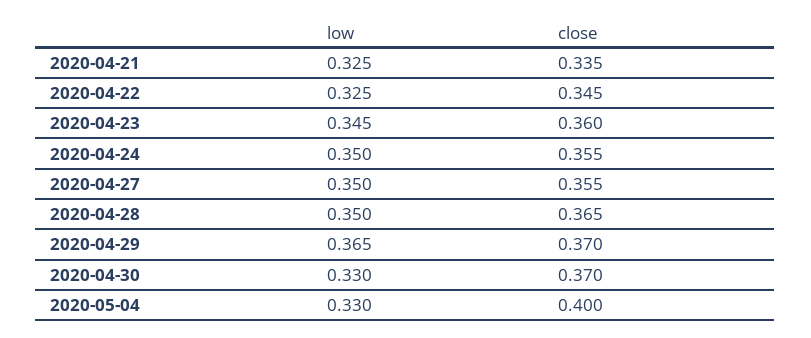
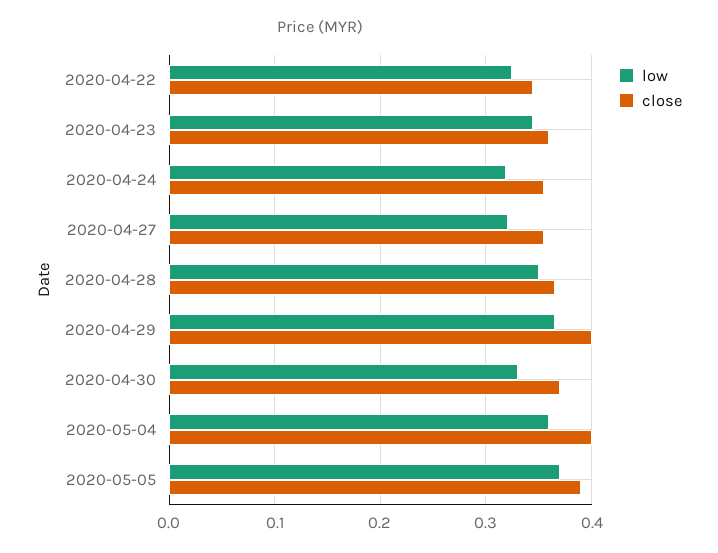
low, 2020-04-21: 0.325 -> none
close, 2020-04-21: 0.335 -> none
low, 2020-04-24: 0.35 -> 0.32
low, 2020-04-27: 0.35 -> 0.32
close, 2020-04-29: 0.37 -> 0.4
low, 2020-05-04: 0.33 -> 0.36
low, 2020-05-05: none -> 0.37
close, 2020-05-05: none -> 0.39

